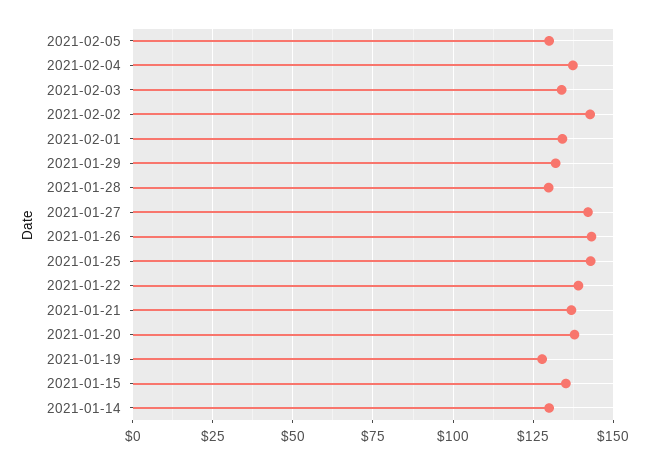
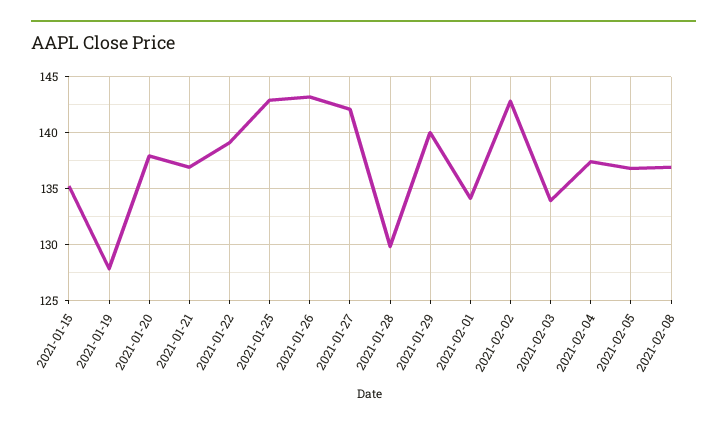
2021-02-05: 130 -> 137
2021-01-29: 132.5 -> 140
2021-01-14: 130 -> none
2021-02-08: none -> 137

